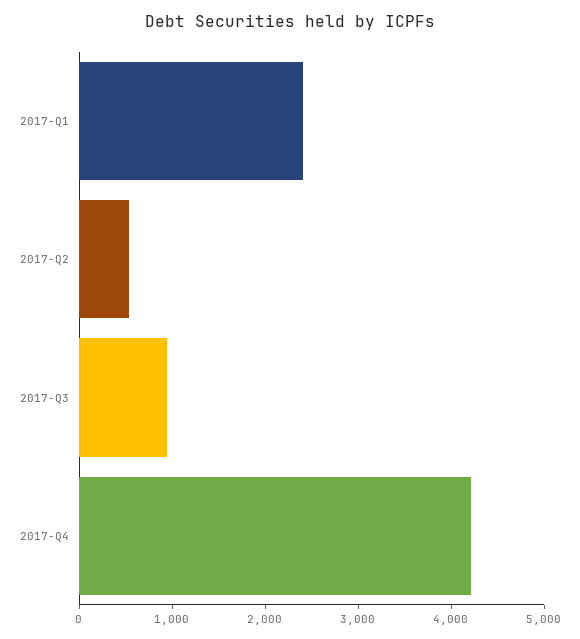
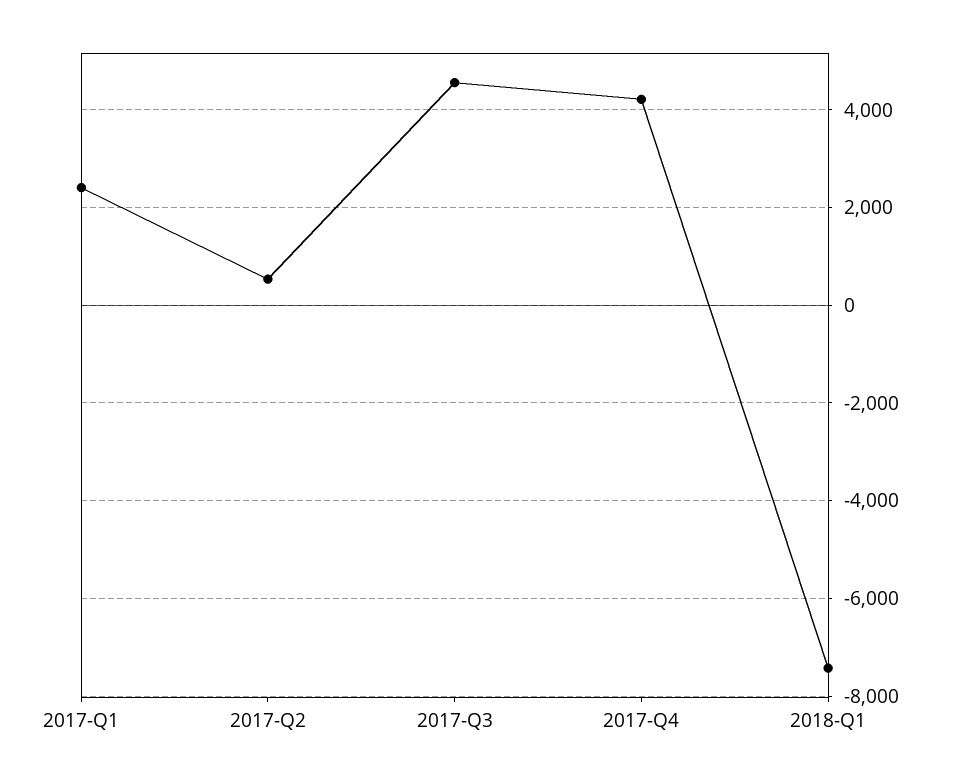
2017-Q3: 1000 -> 4600
2018-Q1: none -> -7400

